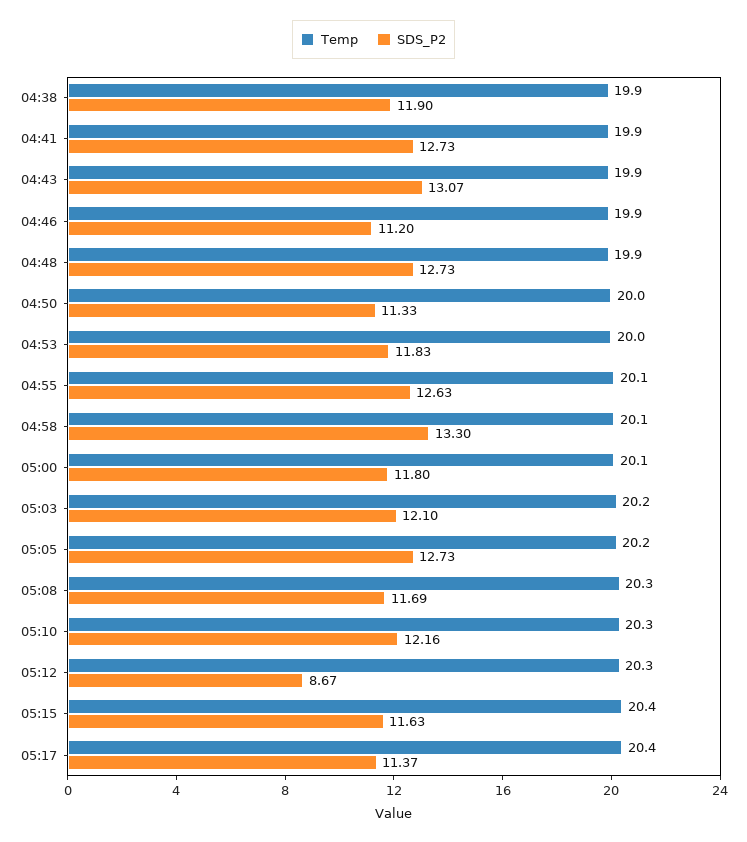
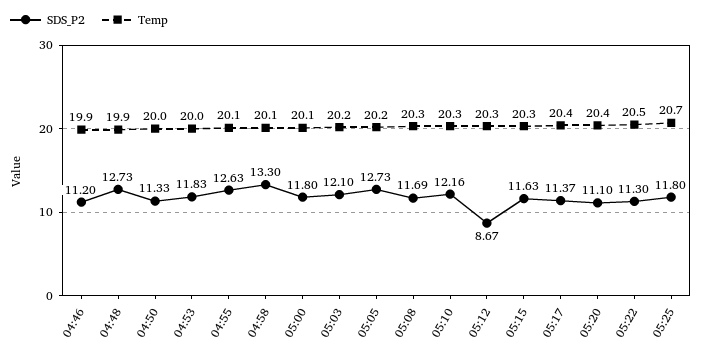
Temp, 04:38: 19.9 -> none
SDS_P2, 04:38: 11.9 -> none
Temp, 04:41: 19.9 -> none
SDS_P2, 04:41: 12.73 -> none
Temp, 04:43: 19.9 -> none
SDS_P2, 04:43: 13.07 -> none
Temp, 05:15: 20.4 -> 20.3
SDS_P2, 05:20: none -> 11.1
Temp, 05:20: none -> 20.4
SDS_P2, 05:22: none -> 11.3
Temp, 05:22: none -> 20.5
SDS_P2, 05:25: none -> 11.8
Temp, 05:25: none -> 20.7

